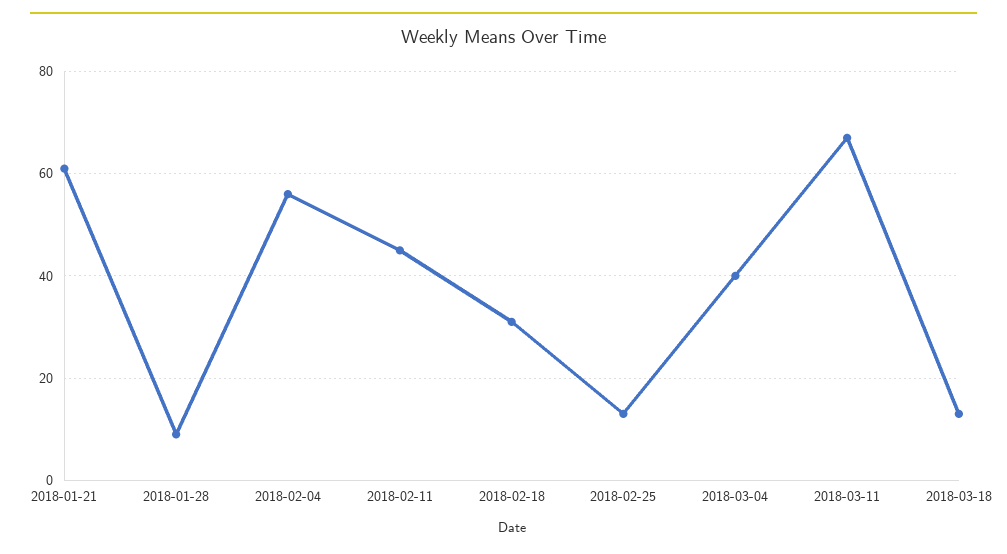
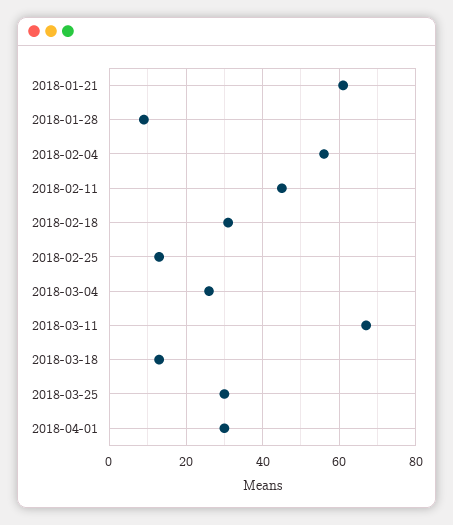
2018-03-04: 40 -> 25
2018-03-25: none -> 30
2018-04-01: none -> 30

